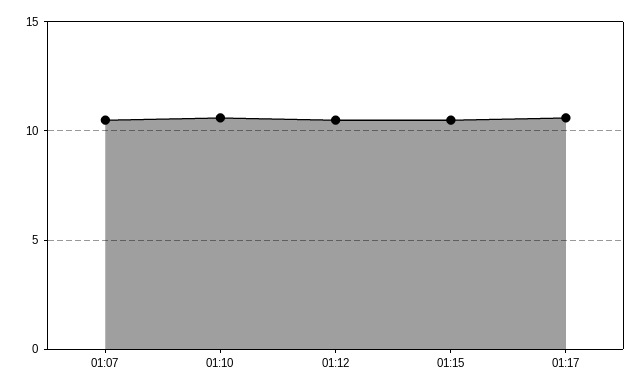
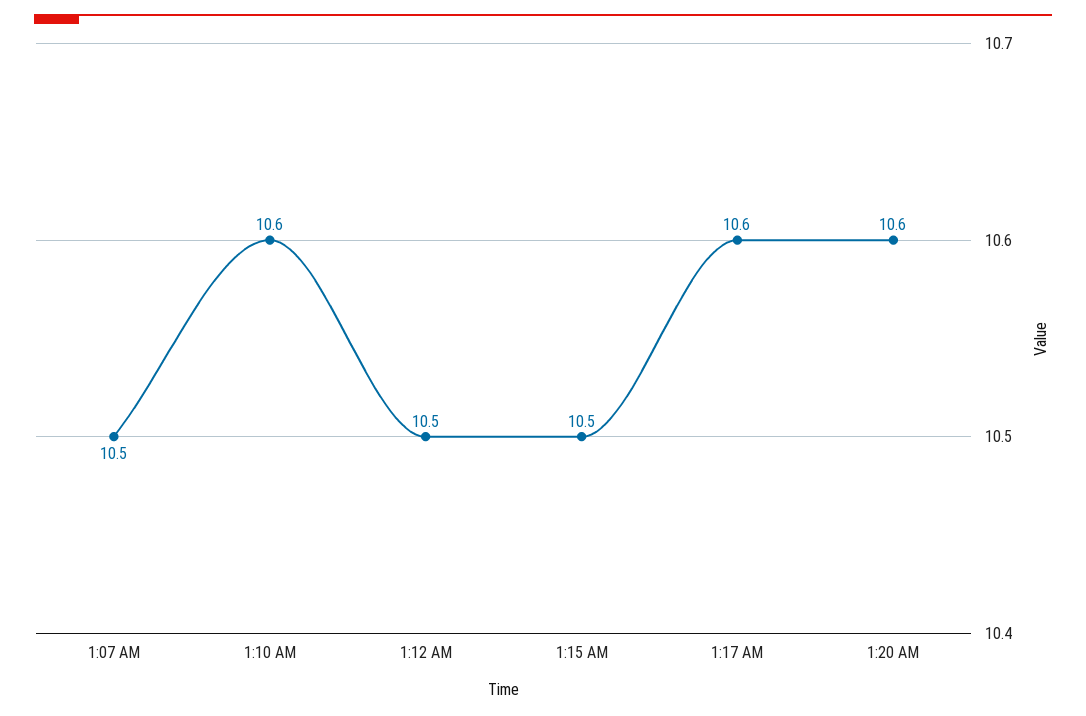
1:20 AM: none -> 10.6

